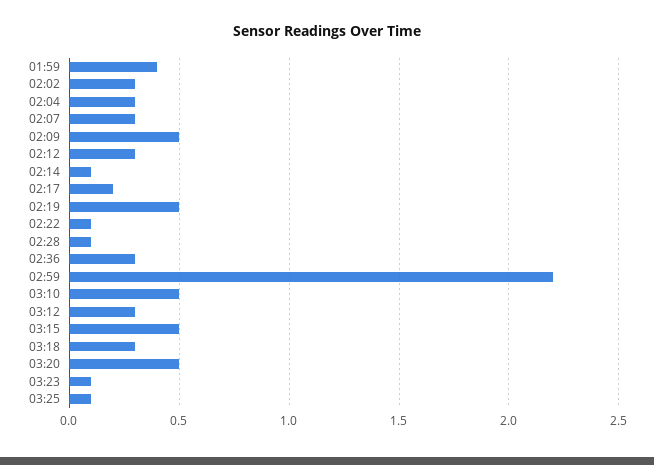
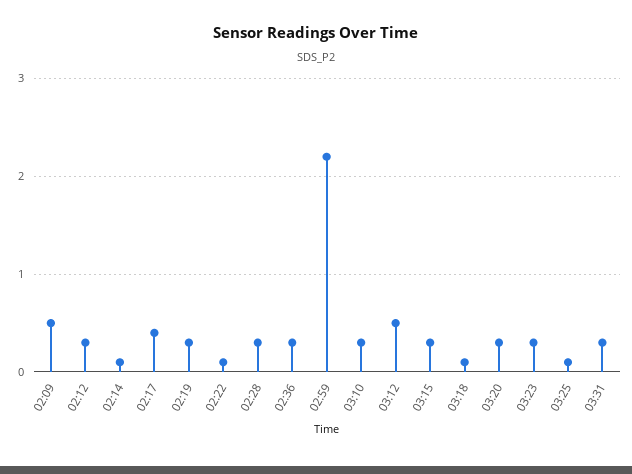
01:59: 0.4 -> none
02:02: 0.3 -> none
02:04: 0.3 -> none
02:07: 0.3 -> none
02:17: 0.2 -> 0.4
02:19: 0.5 -> 0.3
02:28: 0.1 -> 0.3
03:10: 0.5 -> 0.3
03:12: 0.3 -> 0.5
03:15: 0.5 -> 0.3
03:18: 0.3 -> 0.1
03:20: 0.5 -> 0.3
03:23: 0.1 -> 0.3
03:31: none -> 0.3

